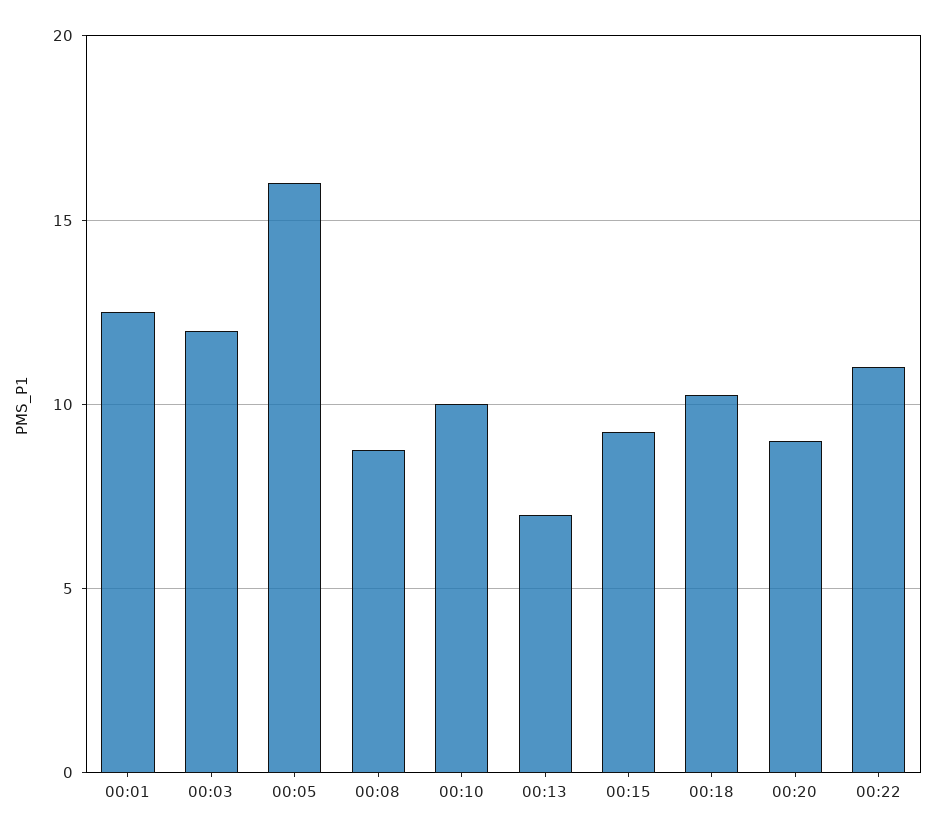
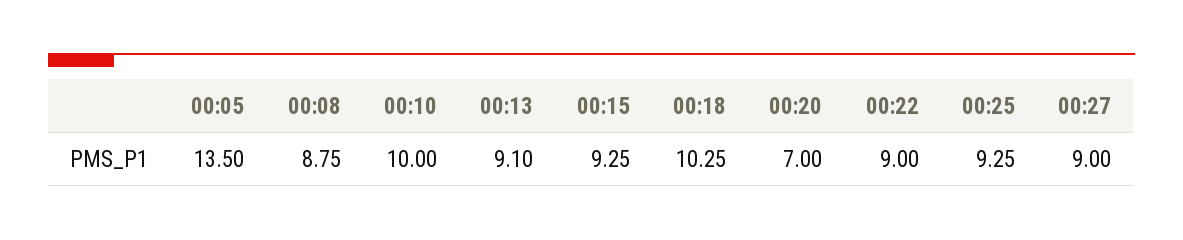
00:01: 12.5 -> none
00:03: 12 -> none
00:05: 16 -> 13.5
00:13: 7 -> 9.1
00:20: 9 -> 7
00:22: 11 -> 9
00:25: none -> 9.25
00:27: none -> 9

